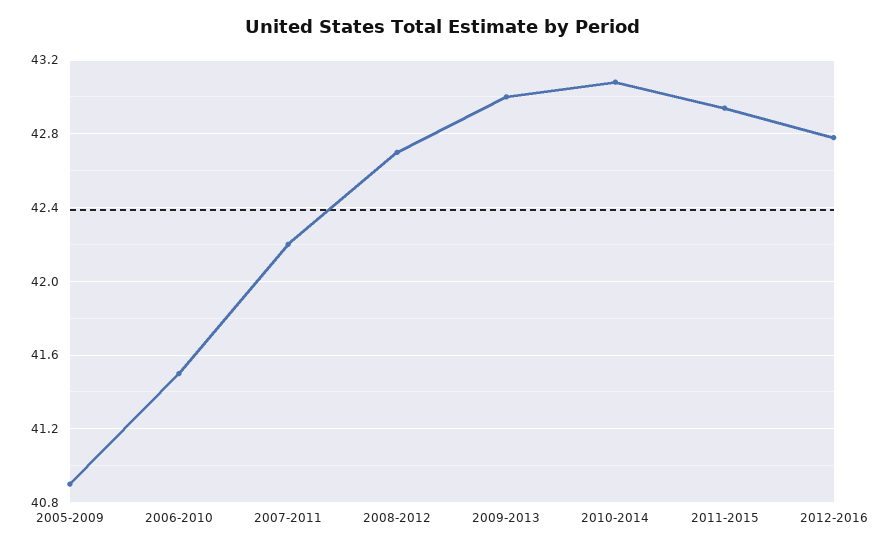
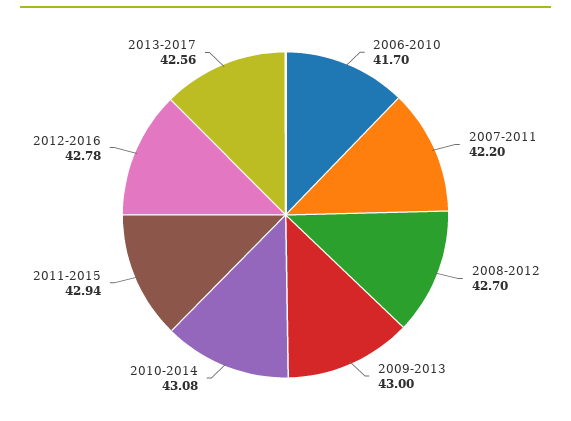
2005-2009: 40.9 -> none
2006-2010: 41.5 -> 41.7
2013-2017: none -> 42.56

